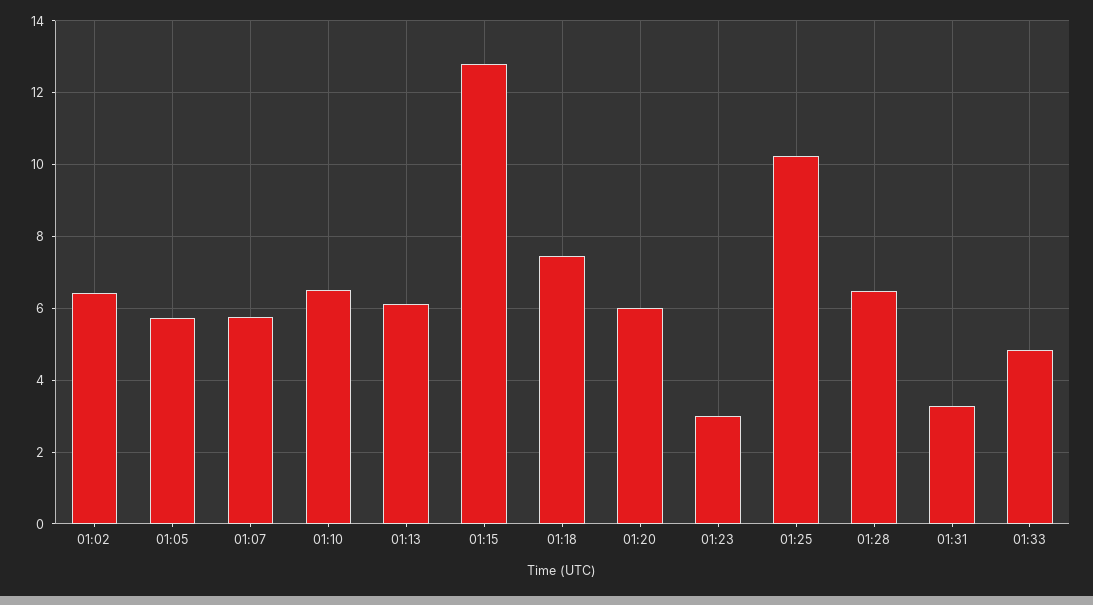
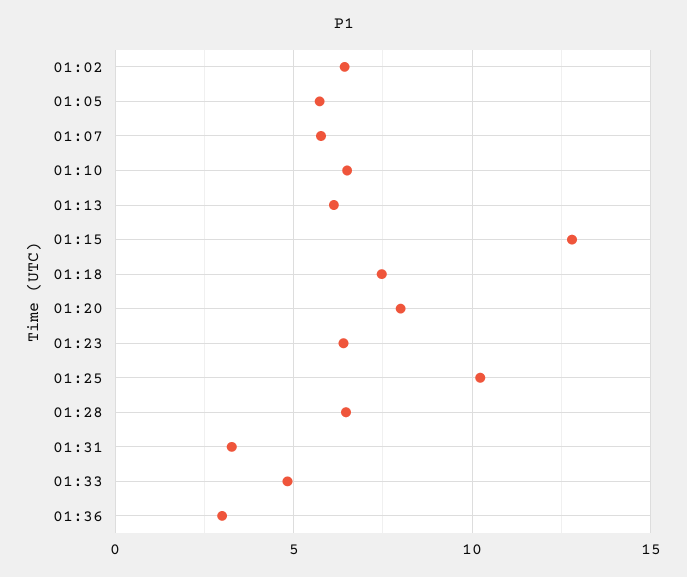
01:20: 6 -> 8
01:23: 3 -> 6.5
01:36: none -> 3

